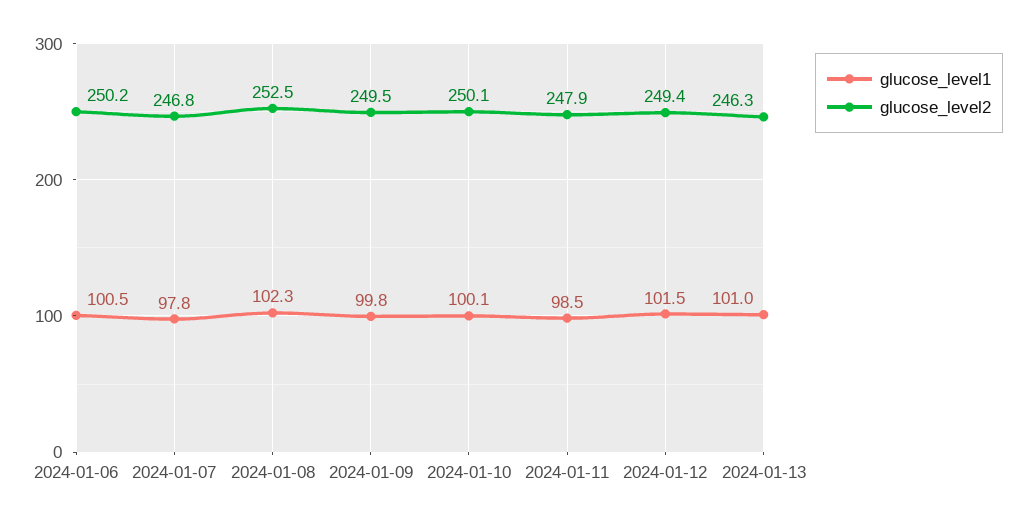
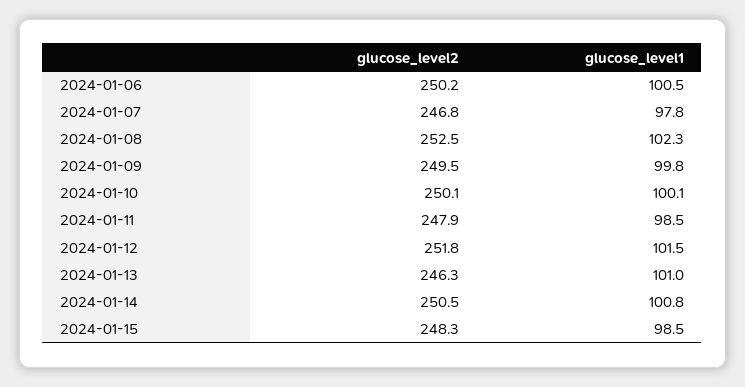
glucose_level2, 2024-01-12: 249.4 -> 251.8
glucose_level2, 2024-01-14: none -> 250.5
glucose_level1, 2024-01-14: none -> 100.8
glucose_level2, 2024-01-15: none -> 248.3
glucose_level1, 2024-01-15: none -> 98.5

